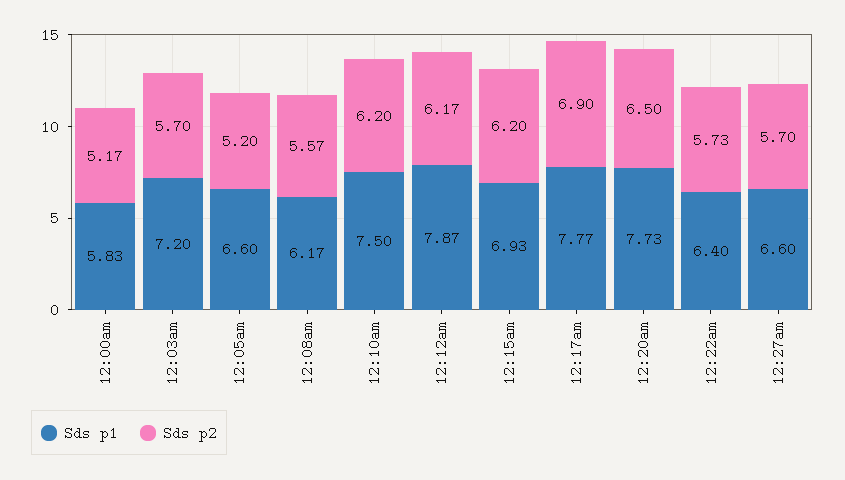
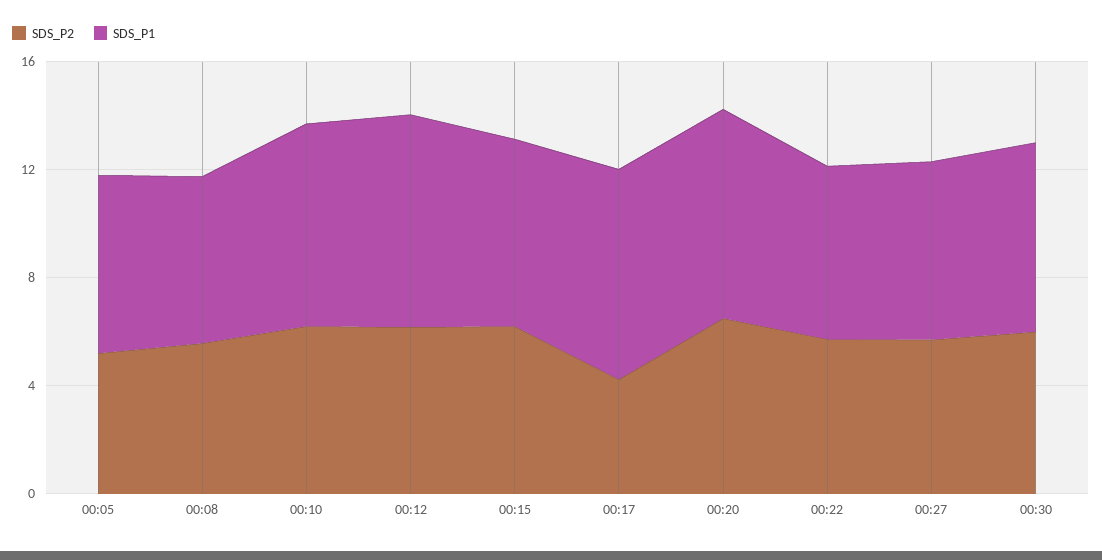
Sds p1, 12:00am: 5.83 -> none
Sds p2, 12:00am: 5.17 -> none
Sds p1, 12:03am: 7.2 -> none
Sds p2, 12:03am: 5.7 -> none
Sds p2, 12:17am: 6.9 -> 4
Sds p2, 00:30: none -> 6
Sds p1, 00:30: none -> 7

